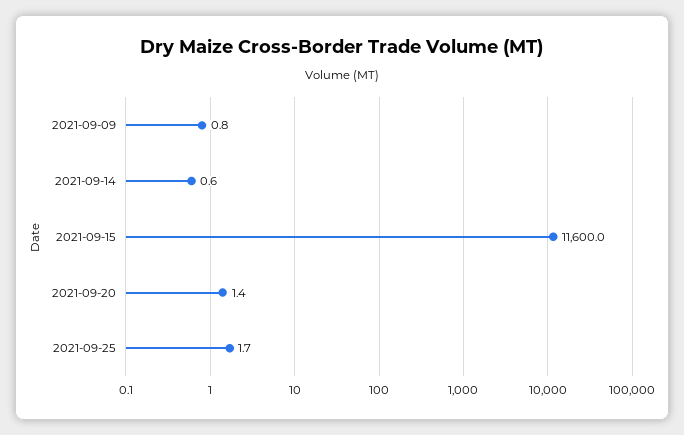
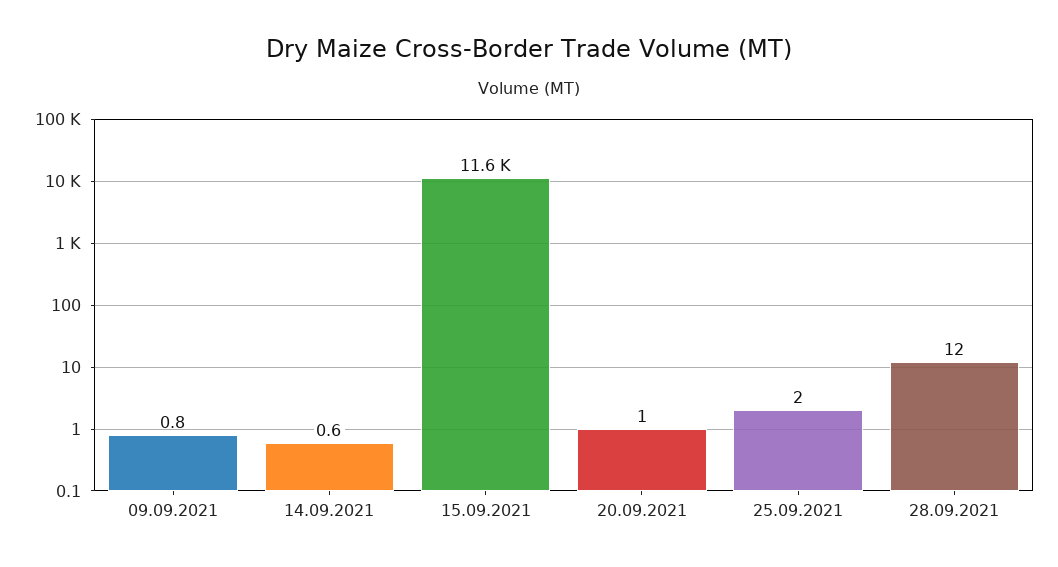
2021-09-20: 1.4 -> 1
2021-09-25: 1.7 -> 2
28.09.2021: none -> 12

